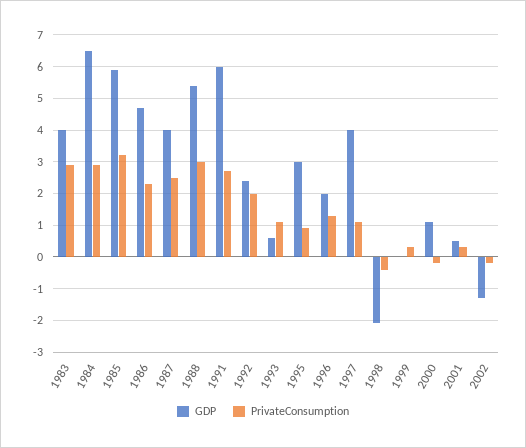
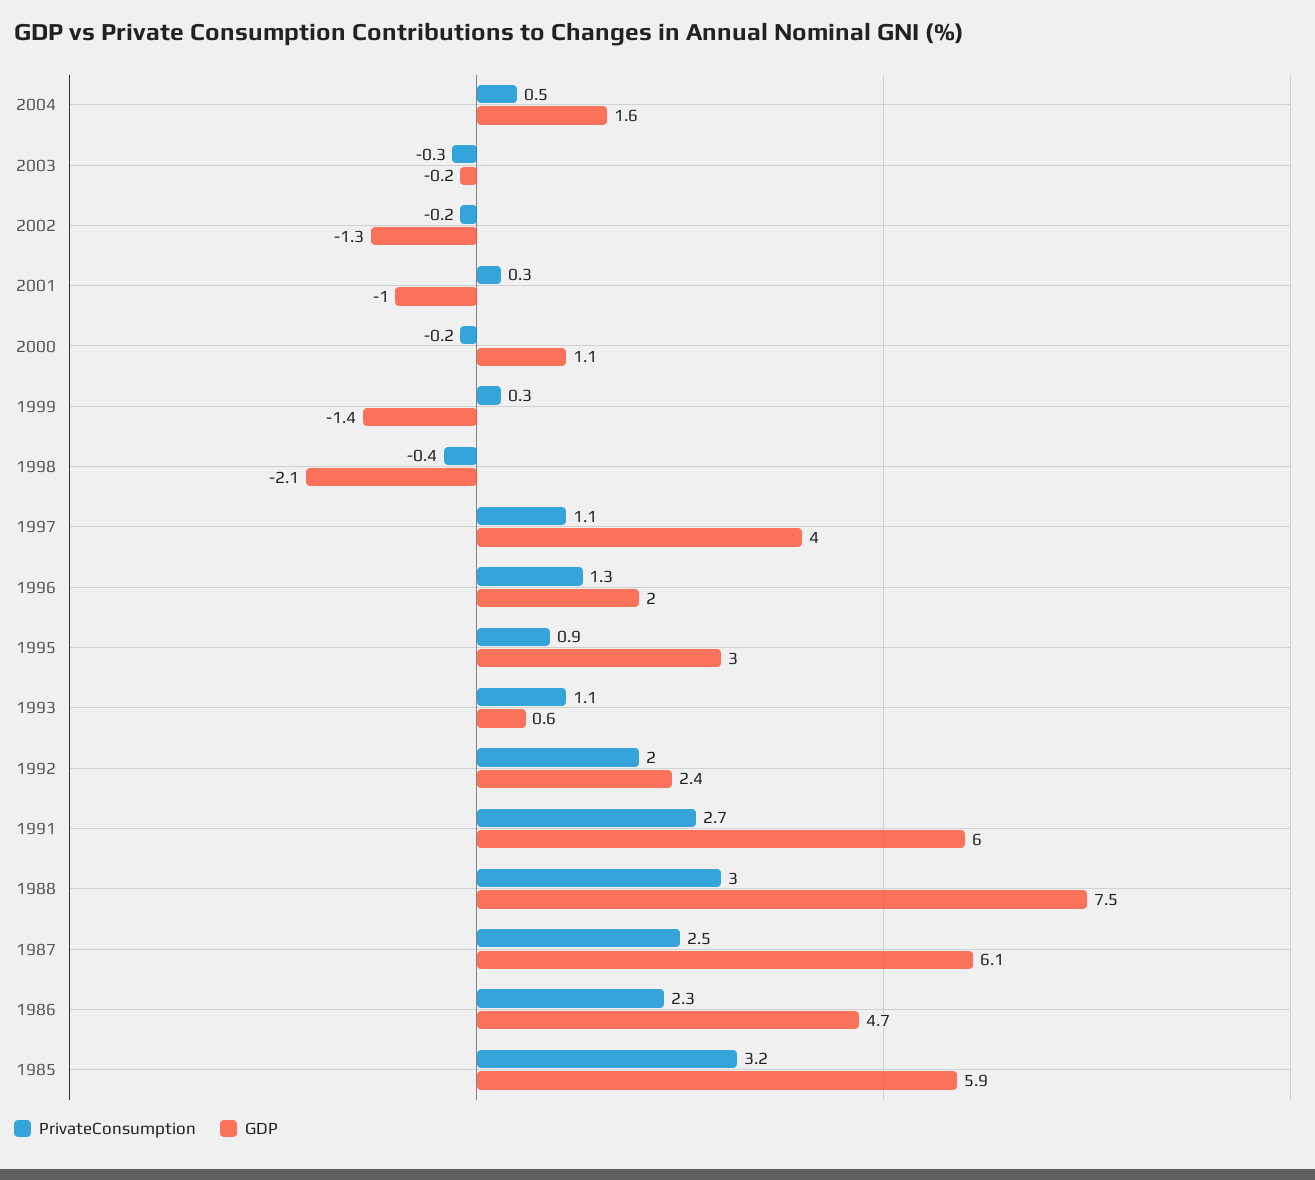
GDP, 1983: 4 -> none
PrivateConsumption, 1983: 3 -> none
GDP, 1984: 6.5 -> none
PrivateConsumption, 1984: 3 -> none
GDP, 1987: 4 -> 6.1
GDP, 1988: 5.5 -> 7.5
GDP, 1999: 0 -> -1.4
GDP, 2001: 0.5 -> -1
PrivateConsumption, 2004: none -> 0.5
GDP, 2004: none -> 1.6
PrivateConsumption, 2003: none -> -0.3
GDP, 2003: none -> -0.2

